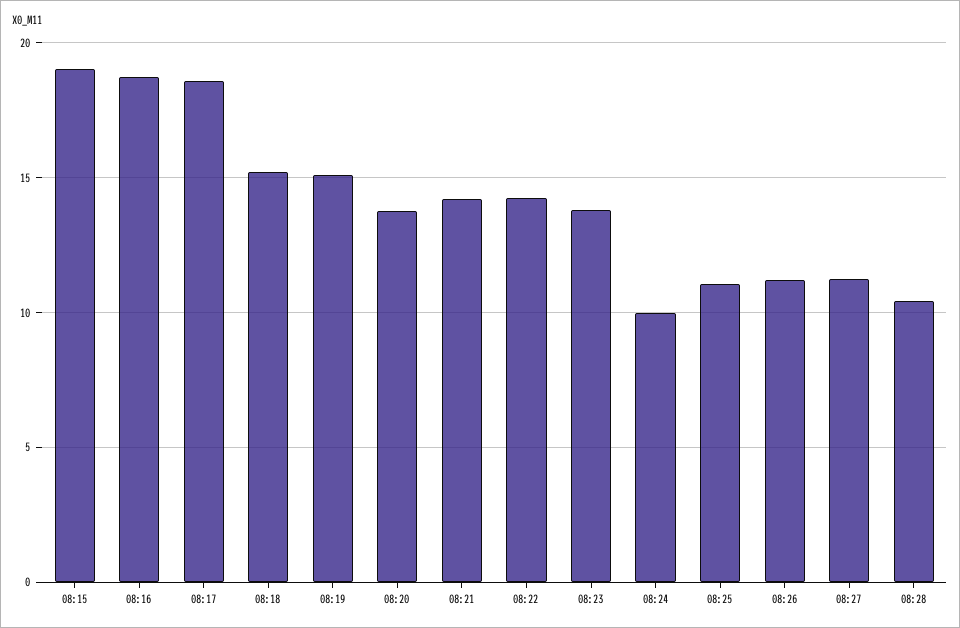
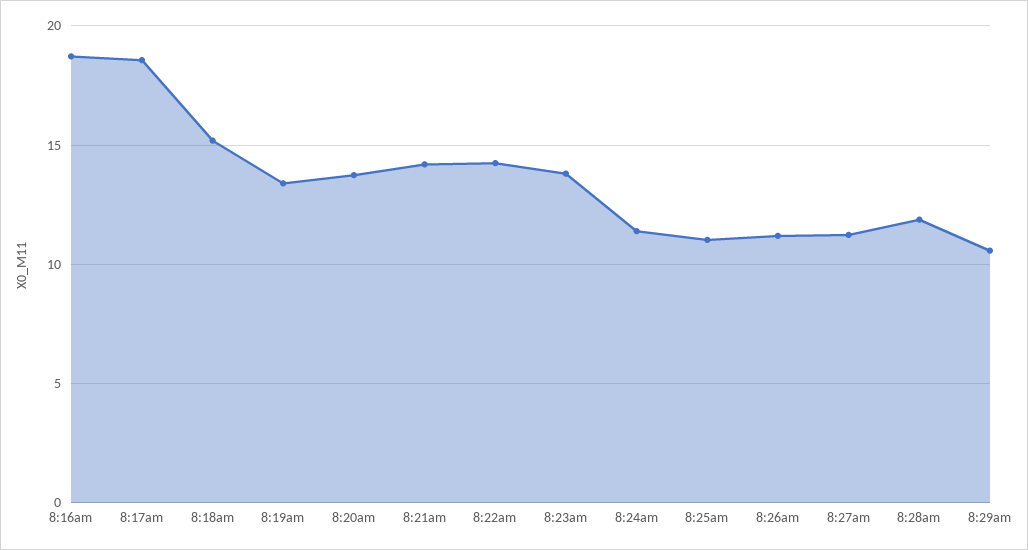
08:15: 19 -> none
08:19: 15 -> 13.5
08:24: 10 -> 11.5
08:28: 10.5 -> 12
8:29am: none -> 10.5

